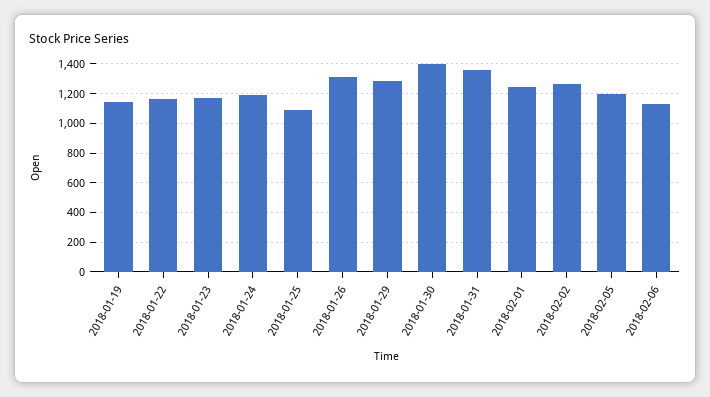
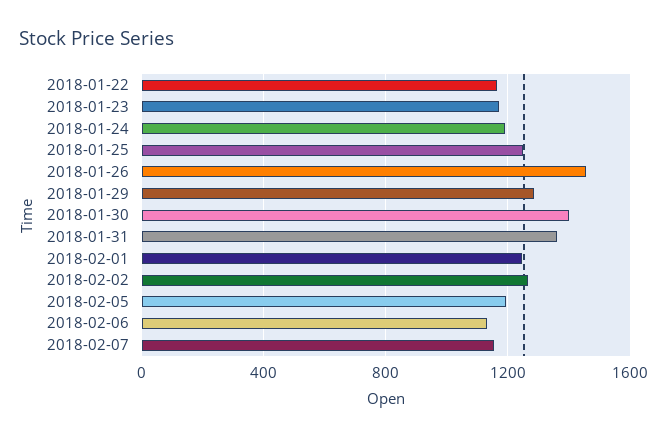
2018-01-19: 1150 -> none
2018-01-25: 1100 -> 1250
2018-01-26: 1300 -> 1450
2018-02-07: none -> 1150

